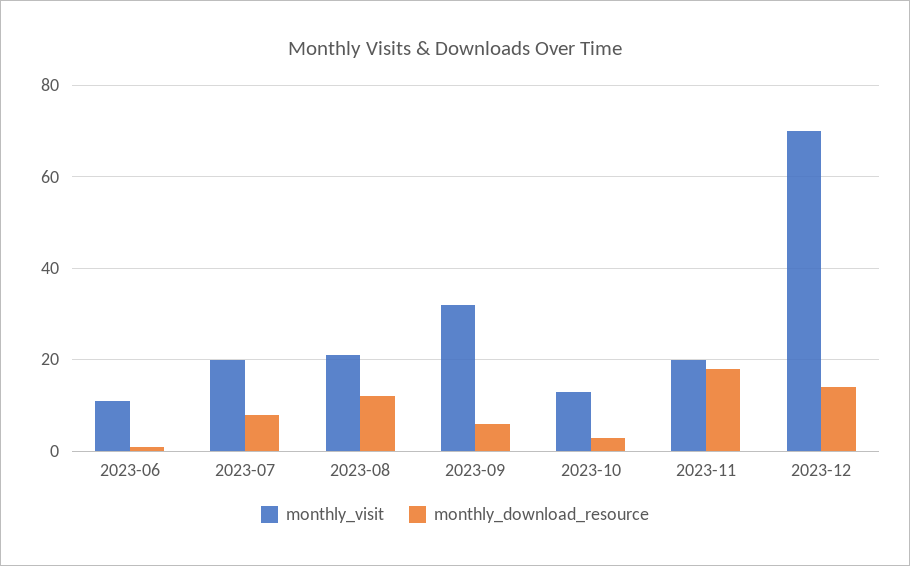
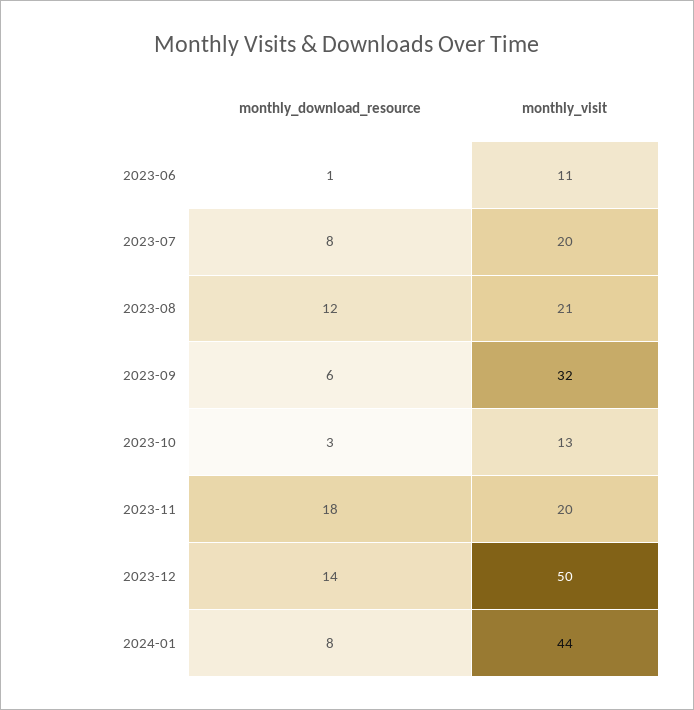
monthly_visit, 2023-12: 70 -> 50
monthly_download_resource, 2024-01: none -> 8
monthly_visit, 2024-01: none -> 44

